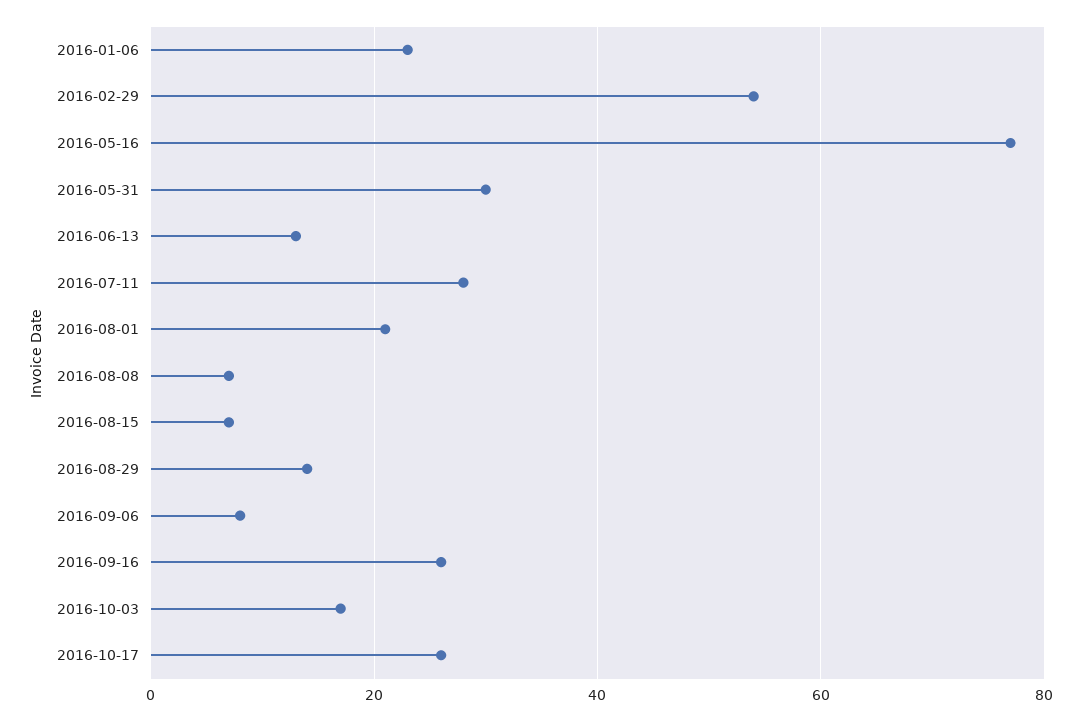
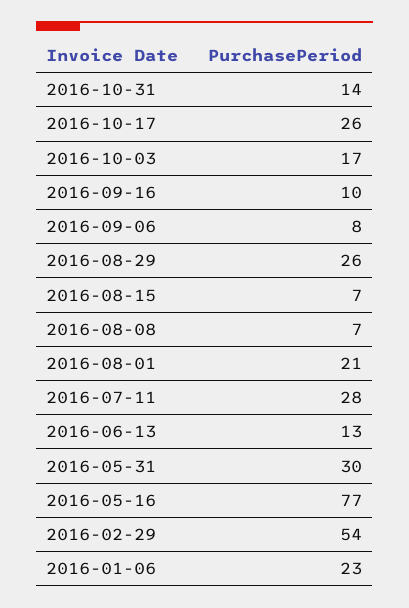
2016-08-29: 15 -> 26
2016-09-16: 25 -> 10
2016-10-31: none -> 14

